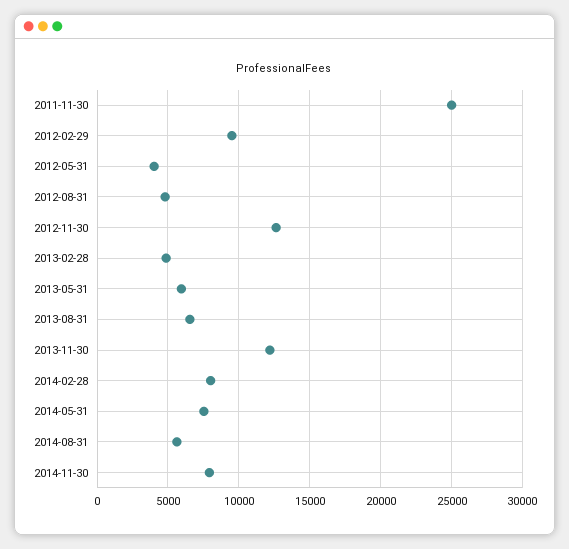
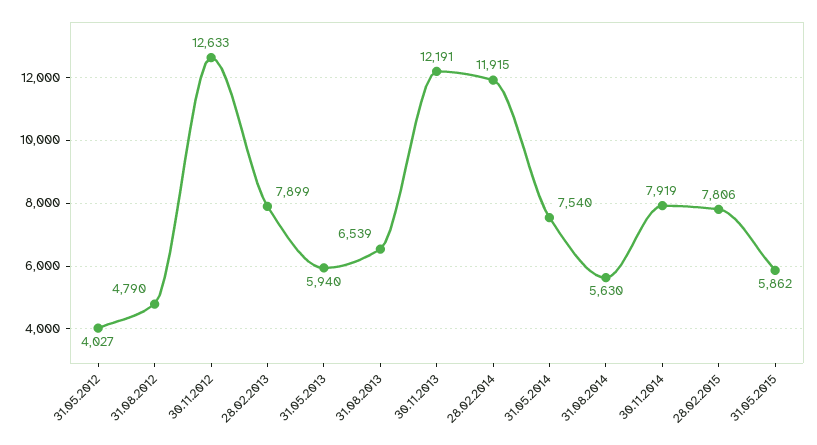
2011-11-30: 25000 -> none
2012-02-29: 9500 -> none
2013-02-28: 5000 -> 7899
2014-02-28: 8000 -> 11915
28.02.2015: none -> 7806
31.05.2015: none -> 5862

